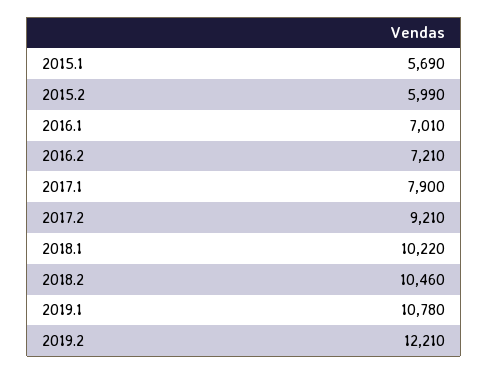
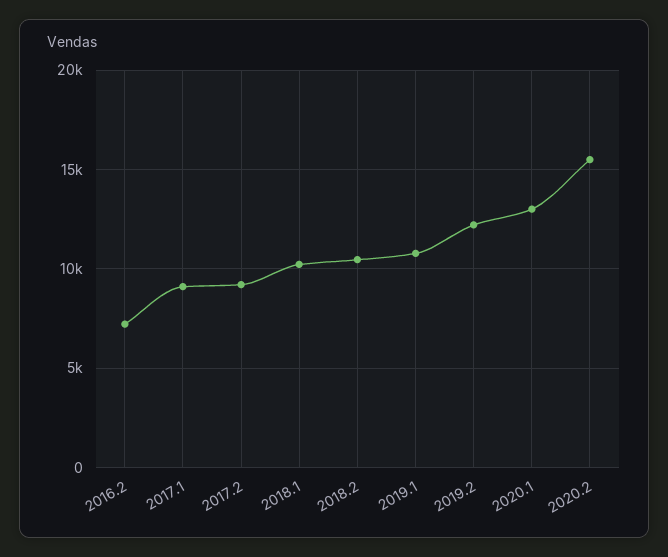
2015.1: 5690 -> none
2015.2: 5990 -> none
2016.1: 7010 -> none
2017.1: 7900 -> 9000
2020.1: none -> 13000
2020.2: none -> 15500

